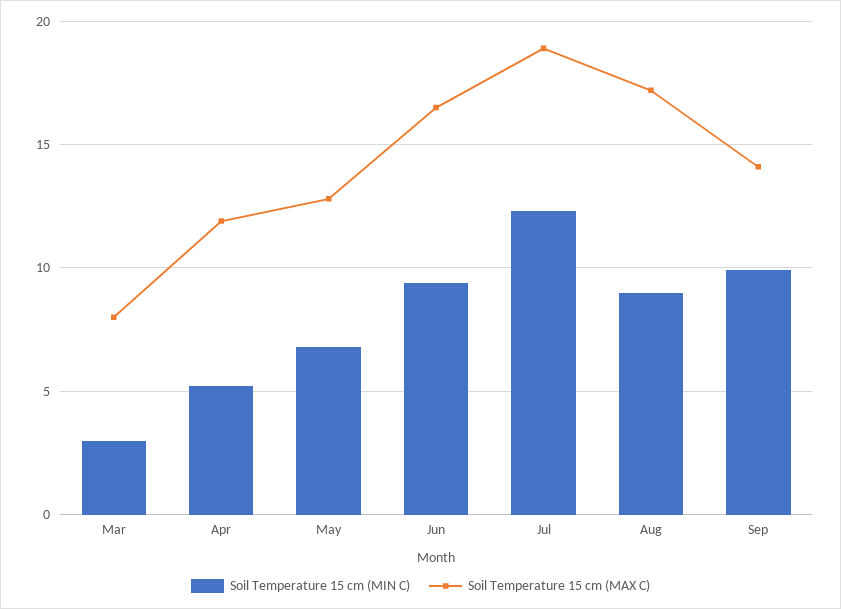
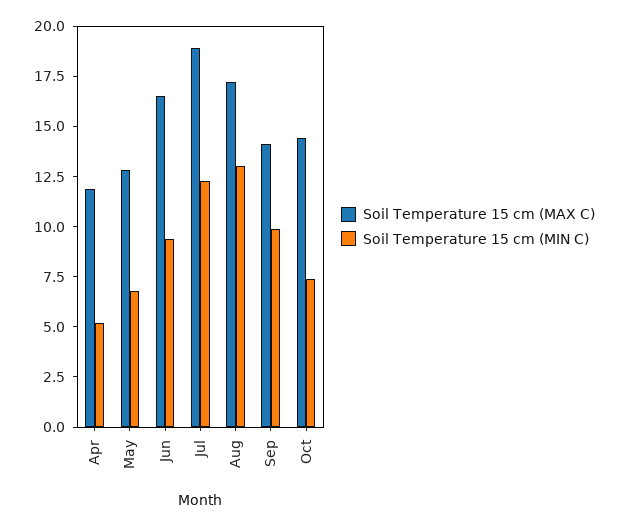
Soil Temperature 15 cm (MIN C), Mar: 3 -> none
Soil Temperature 15 cm (MAX C), Mar: 8 -> none
Soil Temperature 15 cm (MIN C), Aug: 9 -> 13
Soil Temperature 15 cm (MAX C), Oct: none -> 14.5
Soil Temperature 15 cm (MIN C), Oct: none -> 7.5

